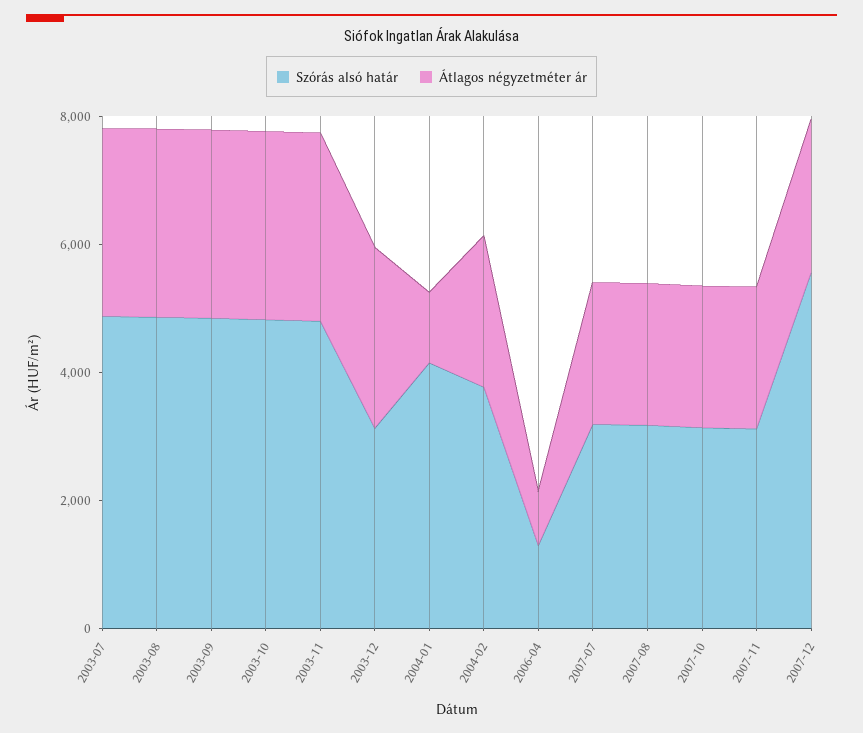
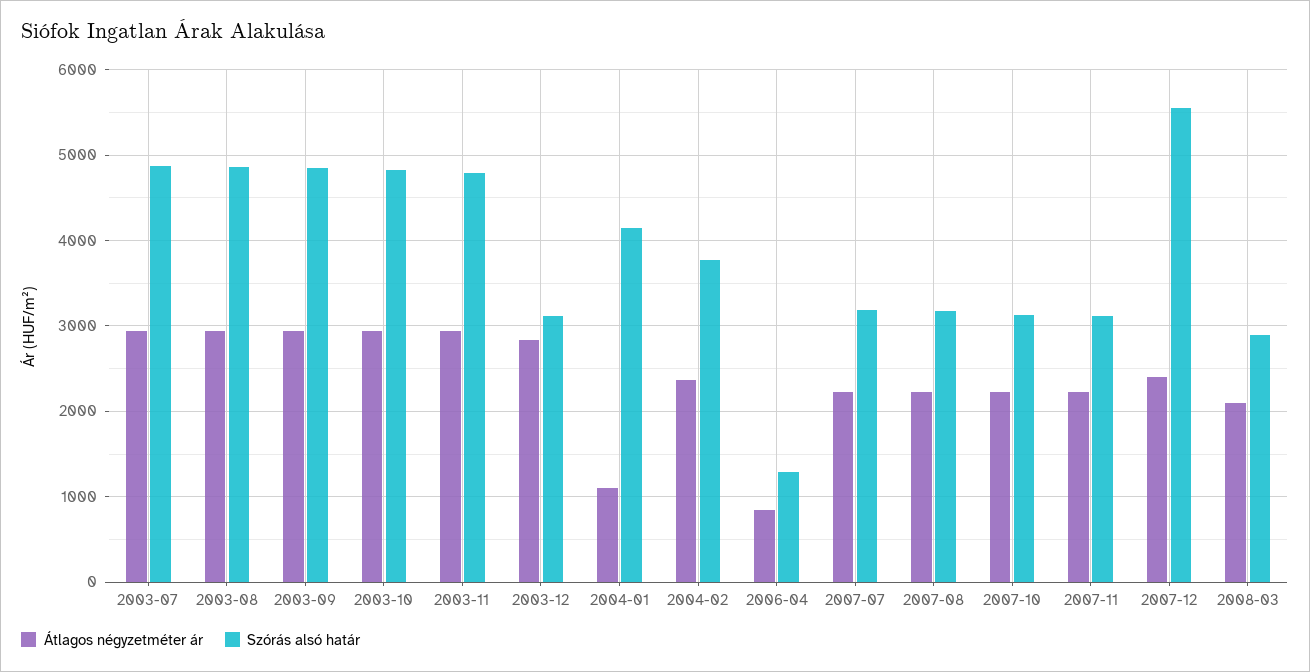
Átlagos négyzetméter ár, 2008-03: none -> 2100
Szórás alsó határ, 2008-03: none -> 2900

